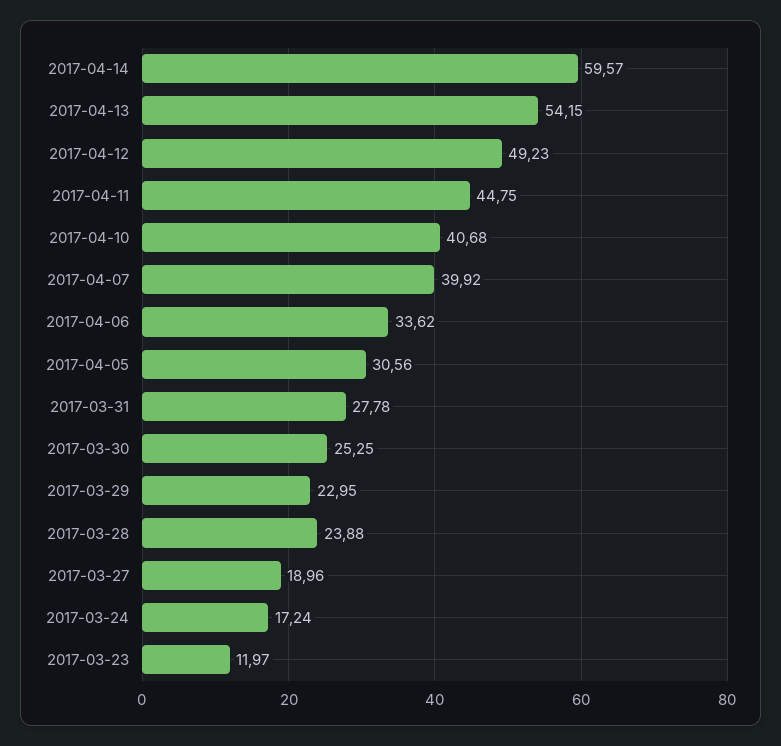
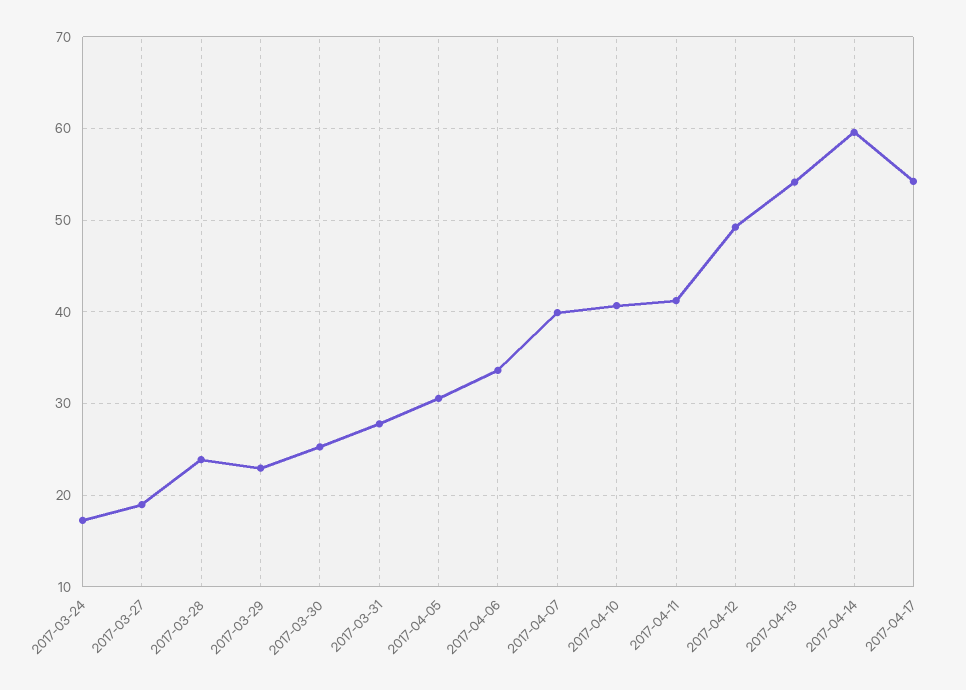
2017-04-11: 44.75 -> 41
2017-03-23: 11.97 -> none
2017-04-17: none -> 54

